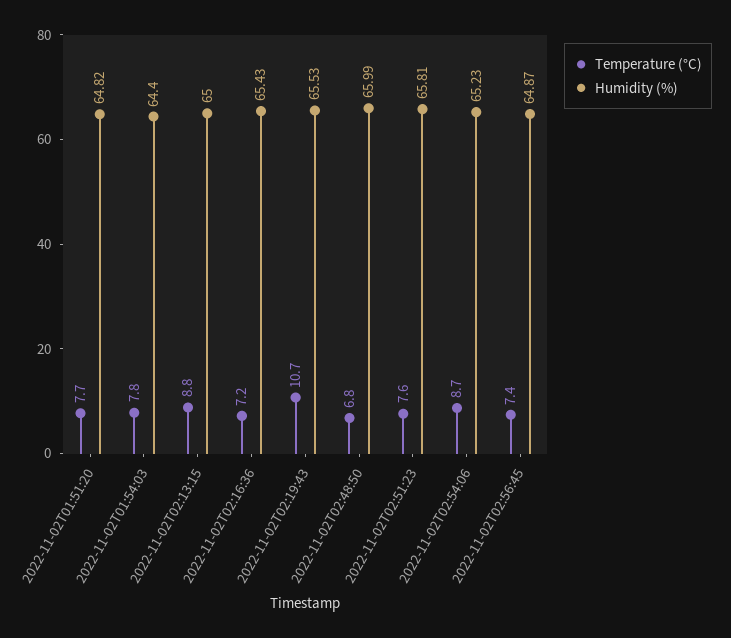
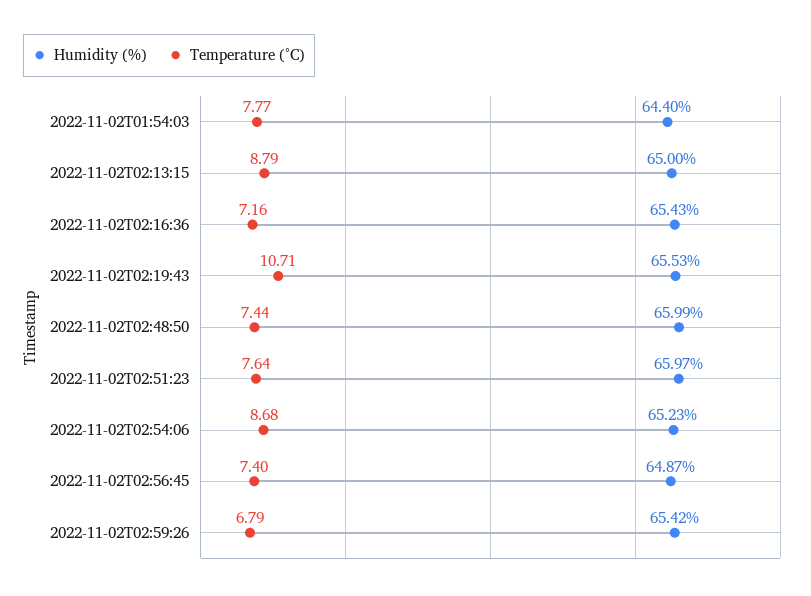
Temperature (°C), 2022-11-02T01:51:20: 7.7 -> none
Humidity (%), 2022-11-02T01:51:20: 64.82 -> none
Temperature (°C), 2022-11-02T02:48:50: 6.8 -> 7.44
Humidity (%), 2022-11-02T02:51:23: 65.81 -> 65.97
Humidity (%), 2022-11-02T02:59:26: none -> 65.42
Temperature (°C), 2022-11-02T02:59:26: none -> 6.79

